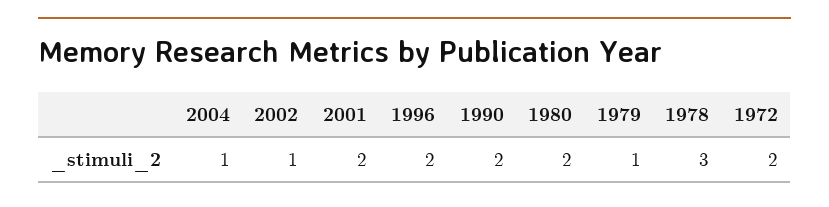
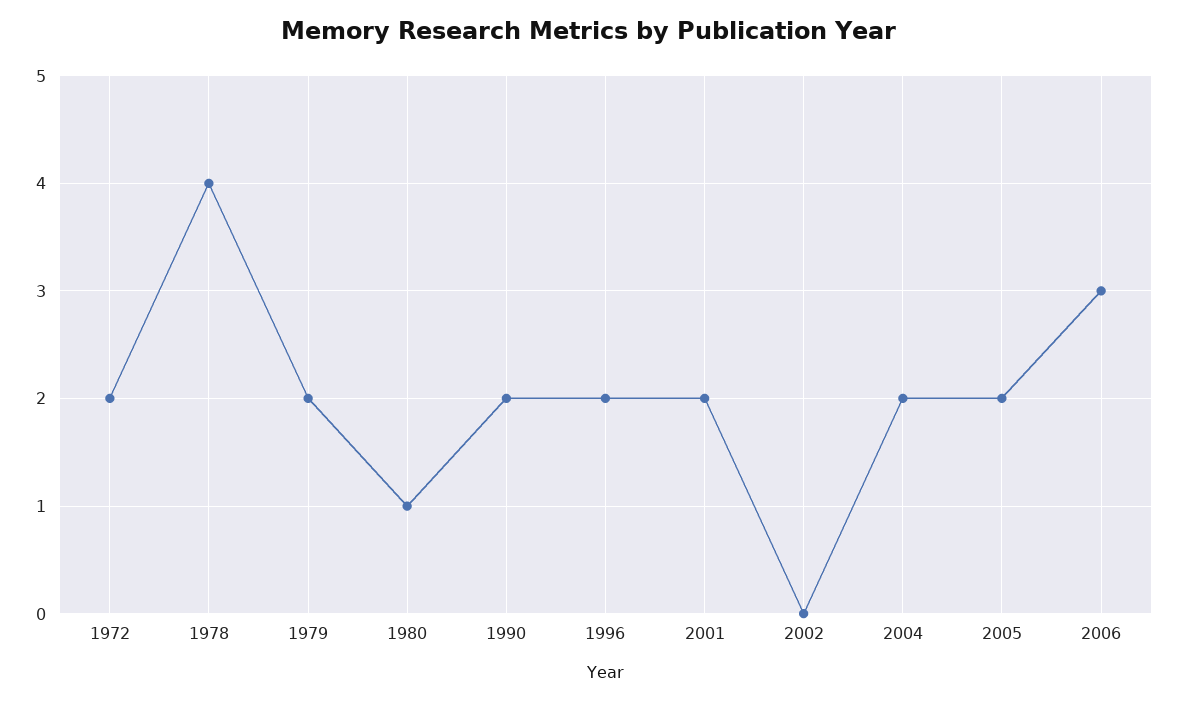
2004: 1 -> 2
2002: 1 -> 0
1980: 2 -> 1
1979: 1 -> 2
1978: 3 -> 4
2005: none -> 2
2006: none -> 3

